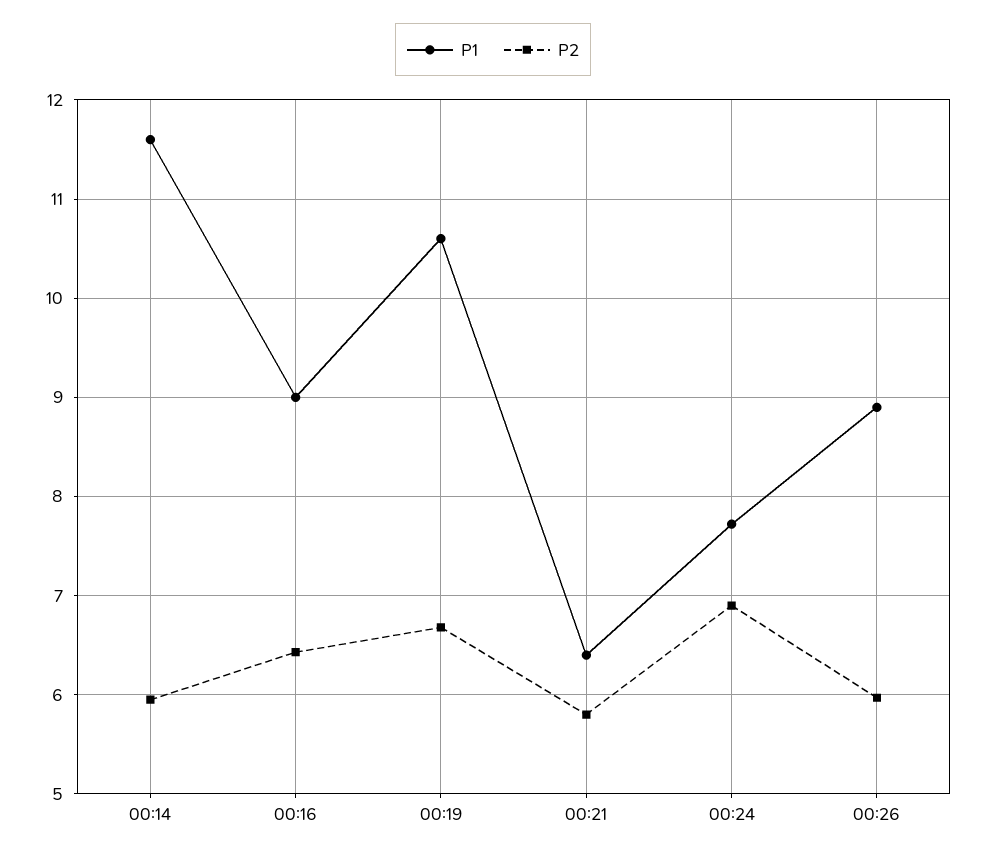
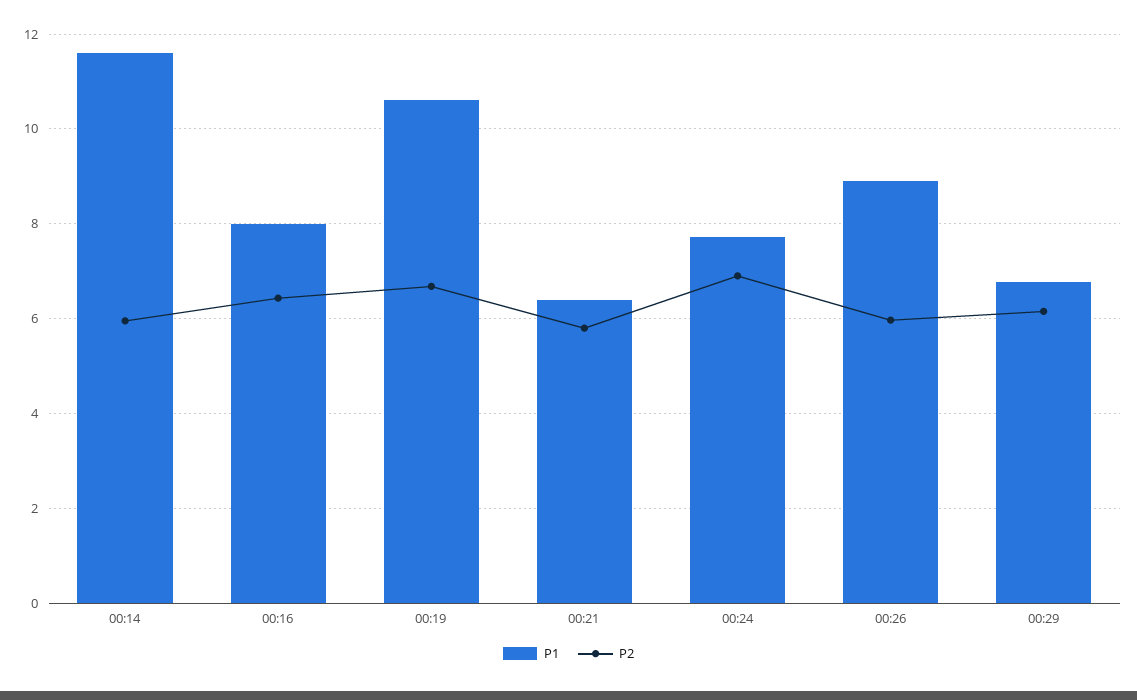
P1, 00:16: 9 -> 8
P1, 00:29: none -> 6.8
P2, 00:29: none -> 6.2

